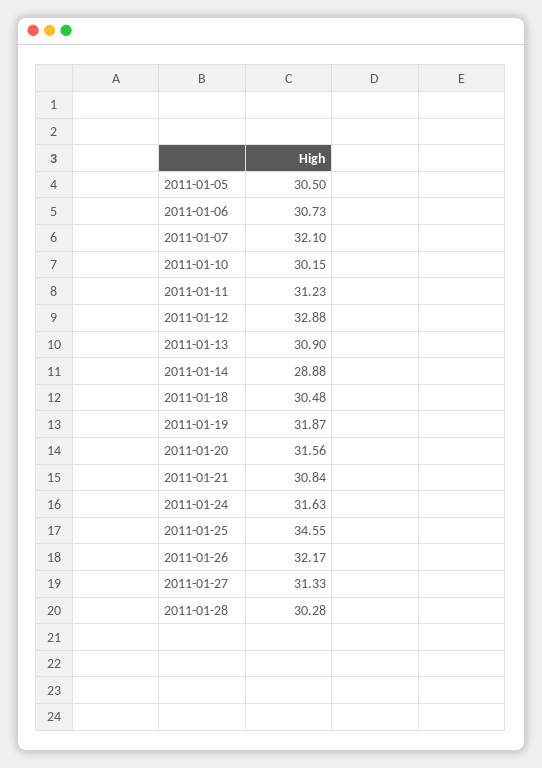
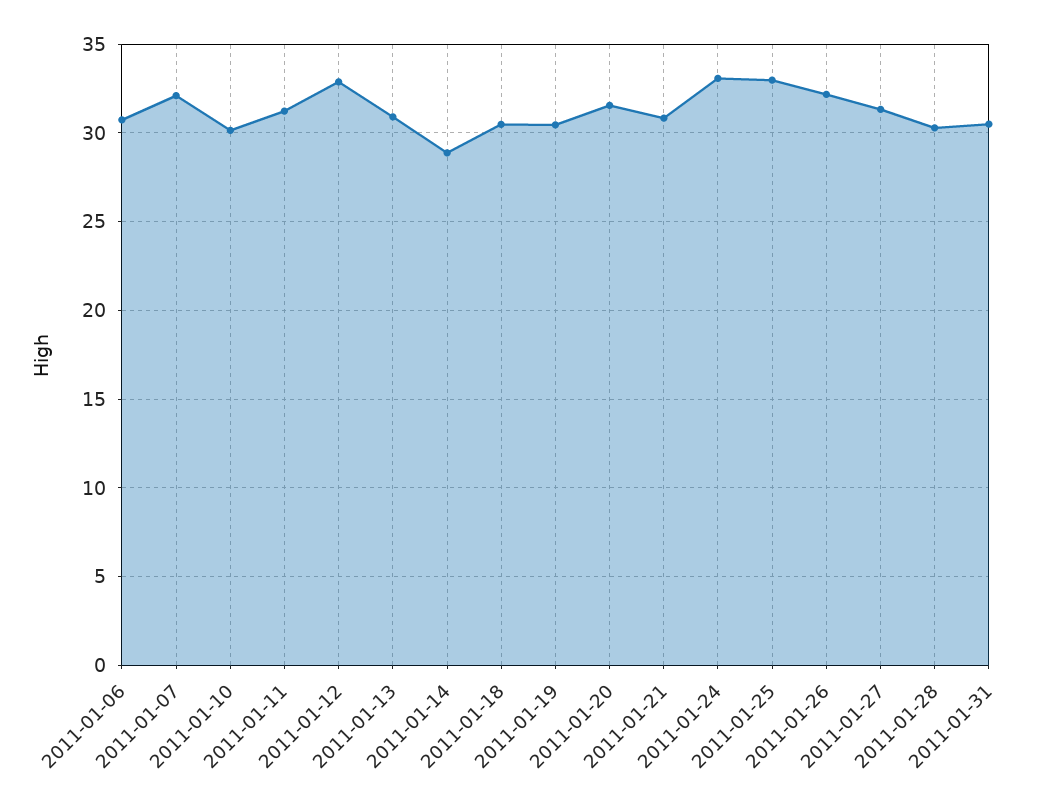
2011-01-05: 30.5 -> none
2011-01-19: 31.87 -> 30.5
2011-01-24: 31.63 -> 33
2011-01-25: 34.55 -> 33
2011-01-31: none -> 30.5

